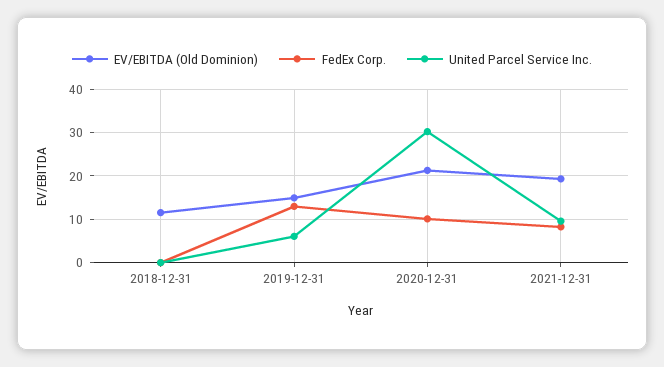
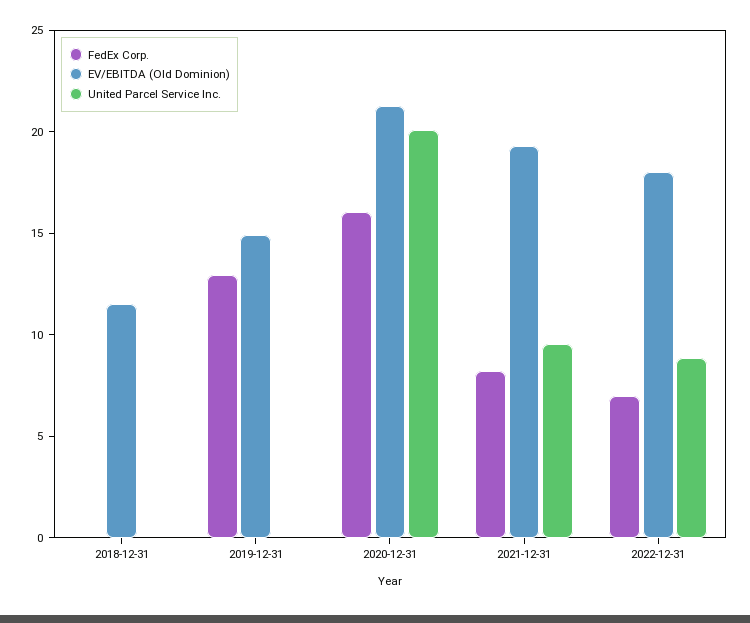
United Parcel Service Inc., 2019-12-31: 6 -> 0
FedEx Corp., 2020-12-31: 10 -> 16
United Parcel Service Inc., 2020-12-31: 30 -> 20
FedEx Corp., 2022-12-31: none -> 7
EV/EBITDA (Old Dominion), 2022-12-31: none -> 18
United Parcel Service Inc., 2022-12-31: none -> 9

